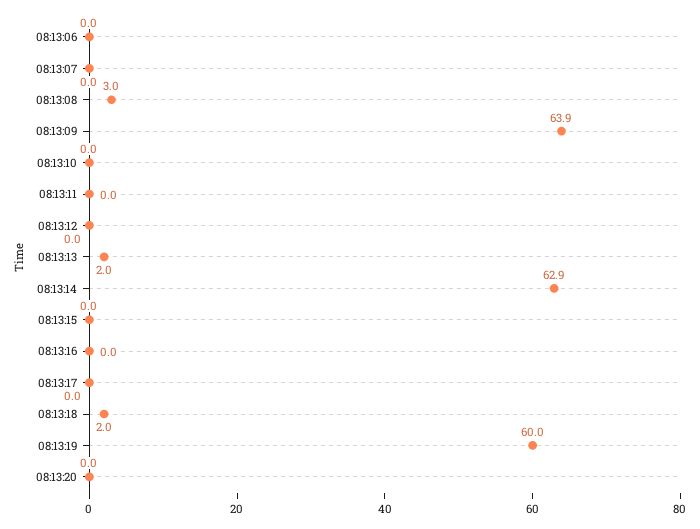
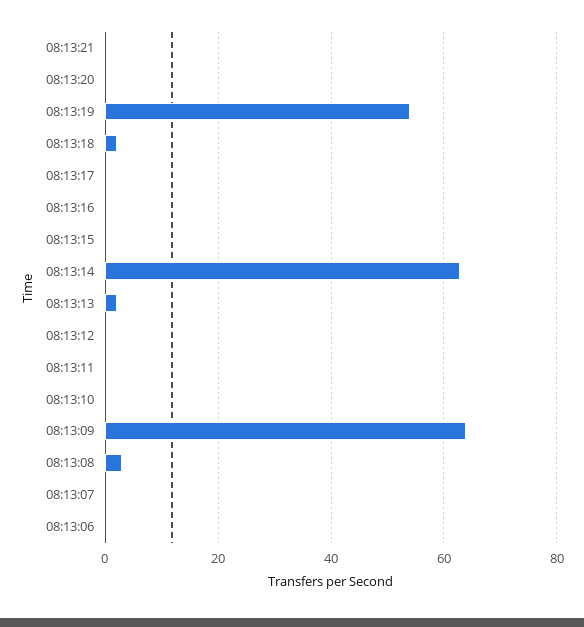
08:13:19: 60 -> 54
08:13:21: none -> 0

